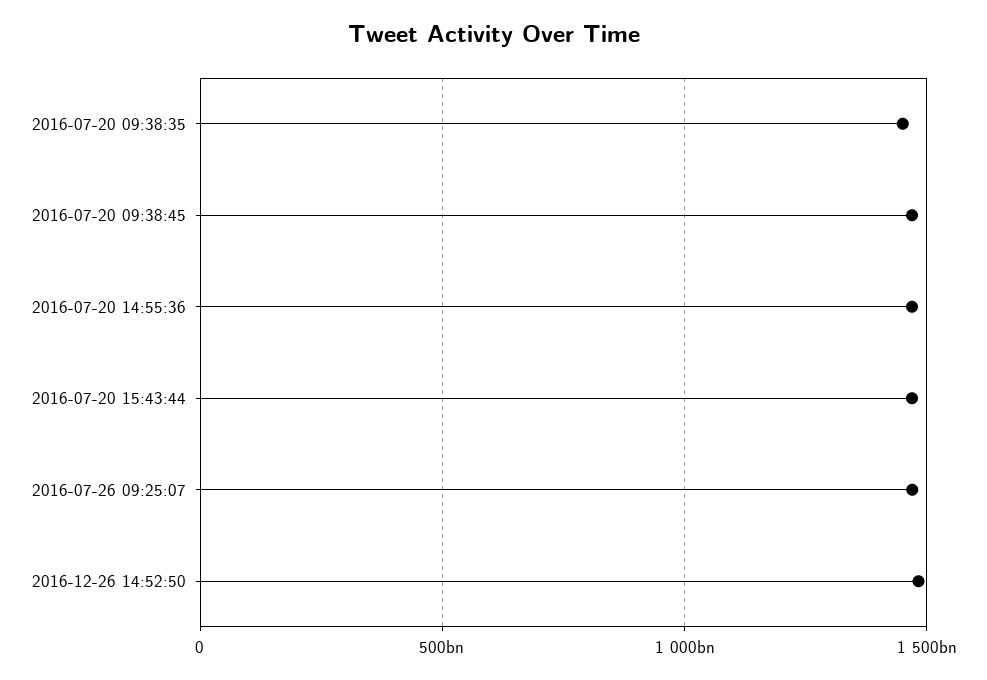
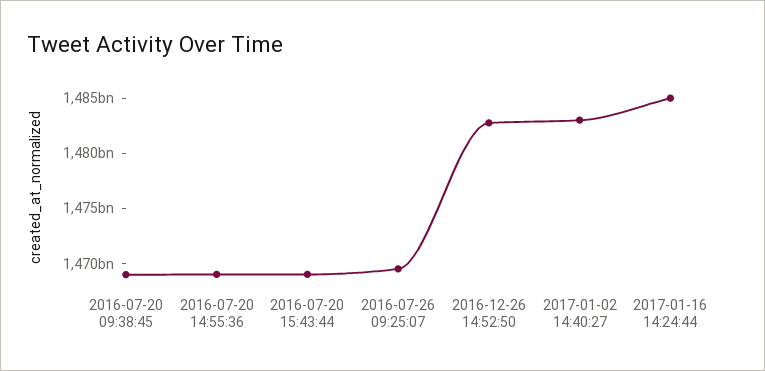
2016-07-20 09:38:35: 1450000000000 -> none
2017-01-02 14:40:27: none -> 1483000000000
2017-01-16 14:24:44: none -> 1485000000000

